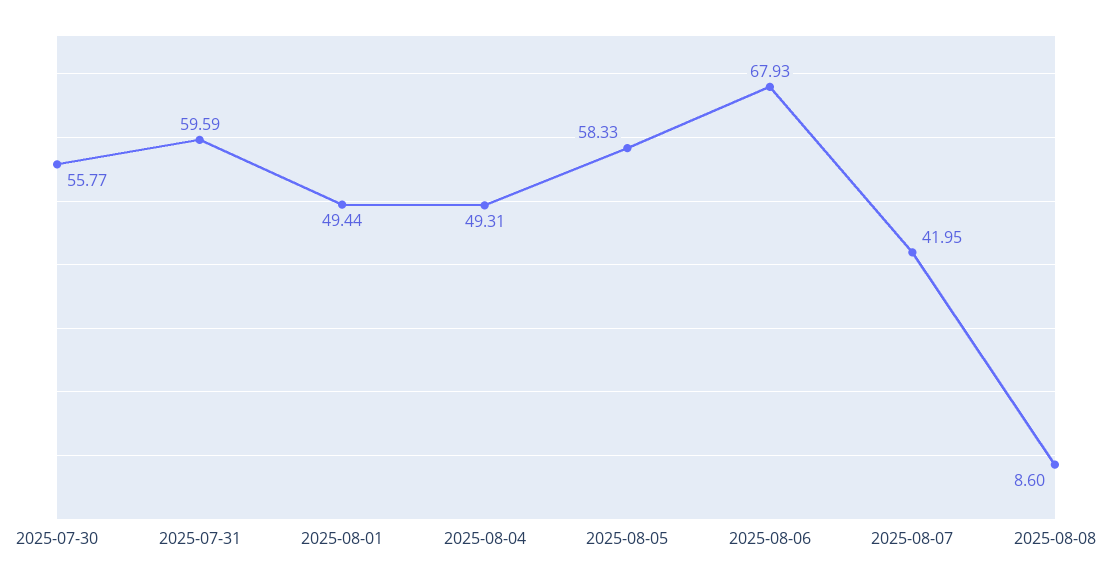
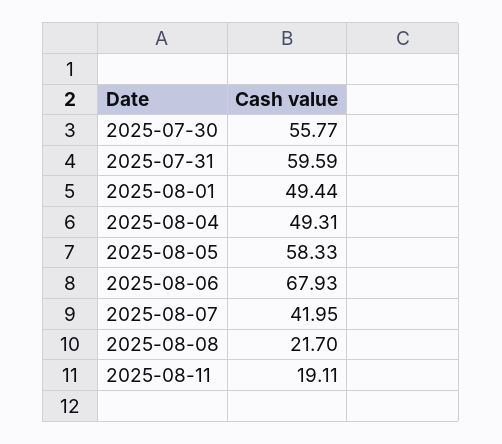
2025-08-08: 8.6 -> 21.7
2025-08-11: none -> 19.11

